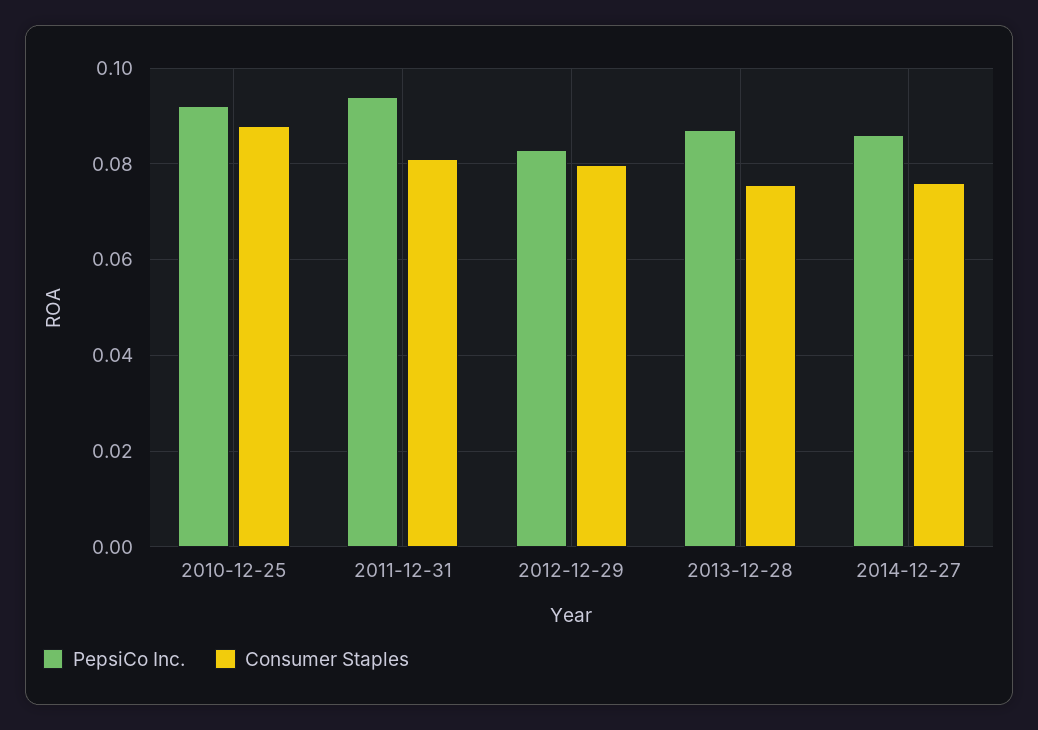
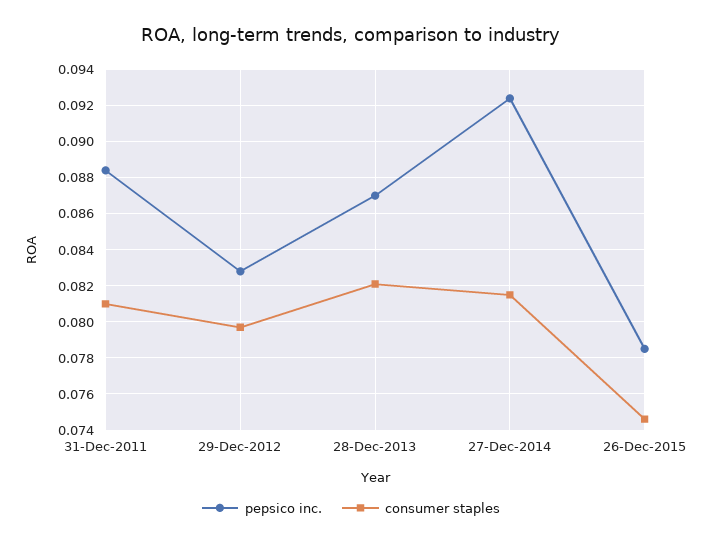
PepsiCo Inc., 2010-12-25: 0.092 -> none
Consumer Staples, 2010-12-25: 0.088 -> none
PepsiCo Inc., 2011-12-31: 0.094 -> 0.0885
Consumer Staples, 2013-12-28: 0.076 -> 0.082
PepsiCo Inc., 2014-12-27: 0.086 -> 0.0925
Consumer Staples, 2014-12-27: 0.076 -> 0.0815
PepsiCo Inc., 26-Dec-2015: none -> 0.0785
Consumer Staples, 26-Dec-2015: none -> 0.0745

